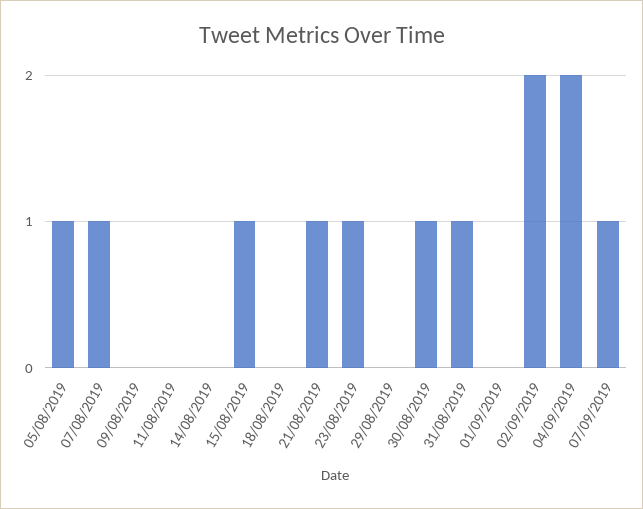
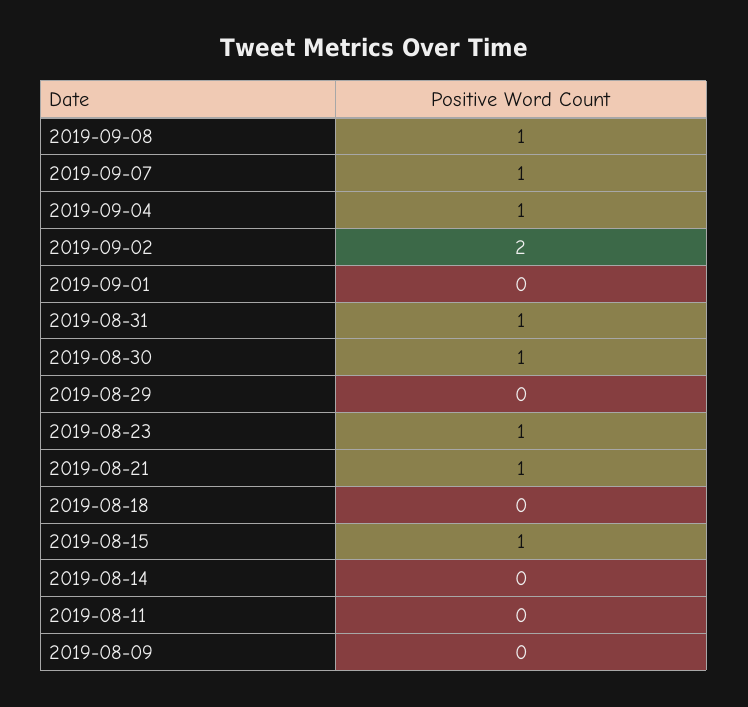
05/08/2019: 1 -> none
07/08/2019: 1 -> none
04/09/2019: 2 -> 1
2019-09-08: none -> 1

